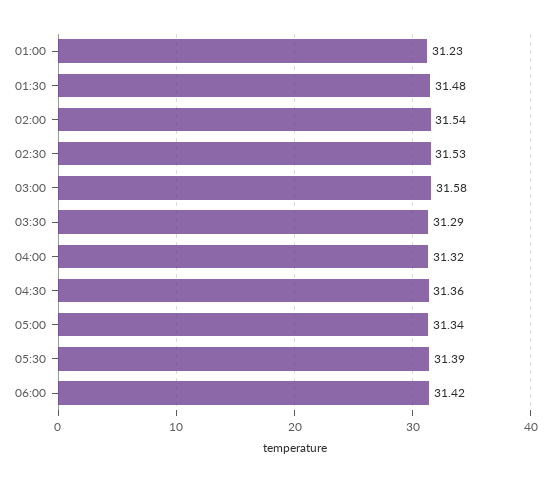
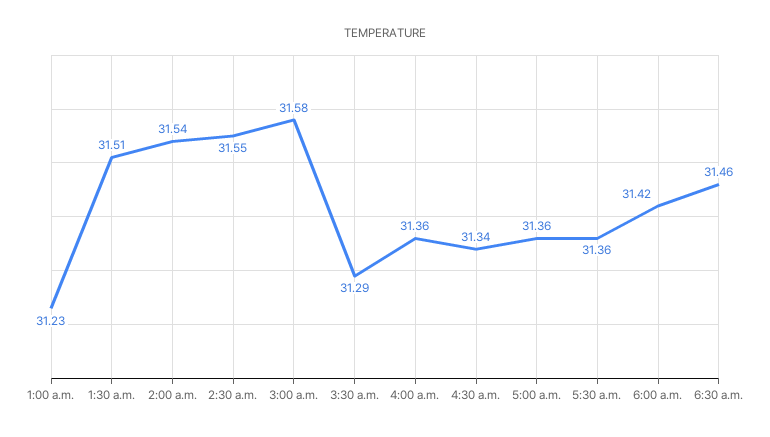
01:30: 31.48 -> 31.51
02:30: 31.53 -> 31.55
04:00: 31.32 -> 31.36
04:30: 31.36 -> 31.34
05:00: 31.34 -> 31.36
05:30: 31.39 -> 31.36
6:30 a.m.: none -> 31.46

